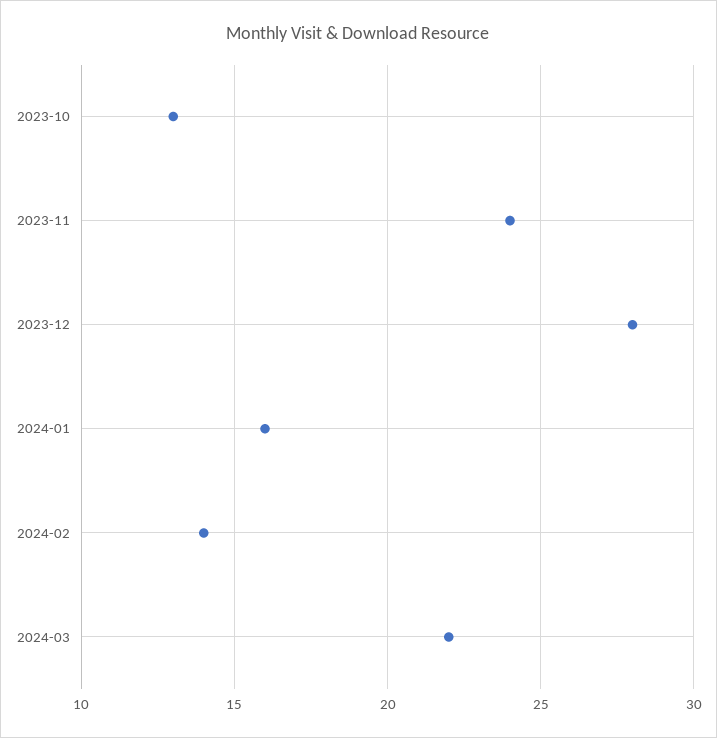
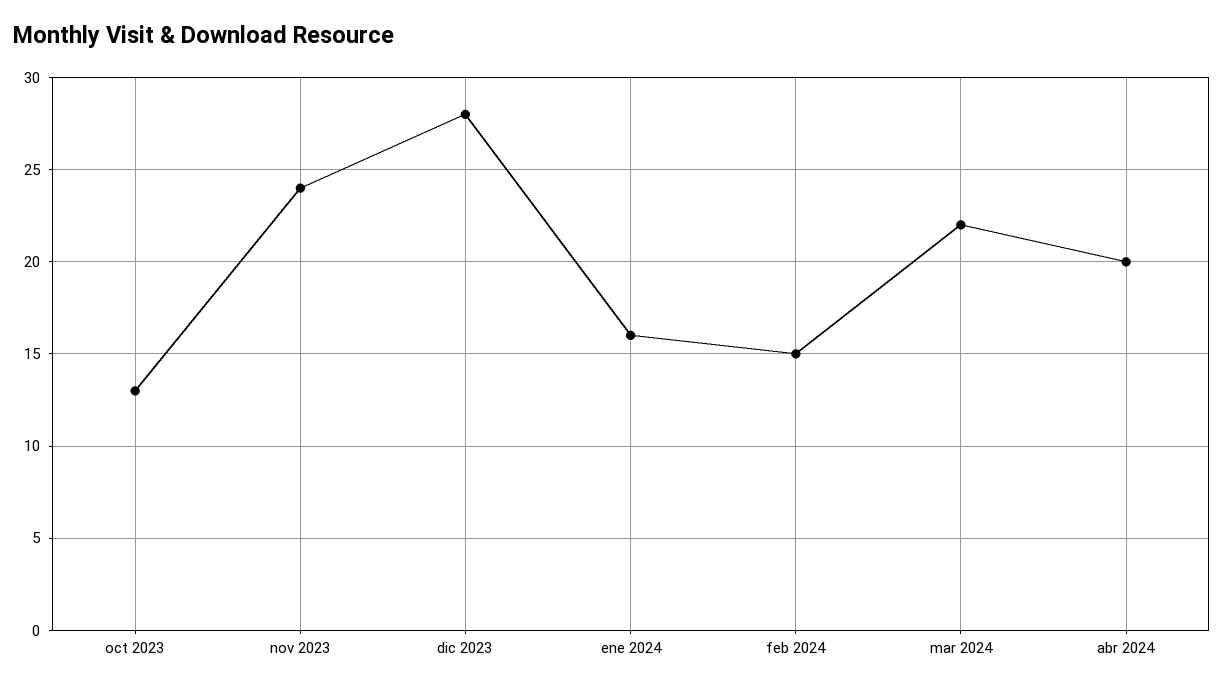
2024-02: 14 -> 15
abr 2024: none -> 20

